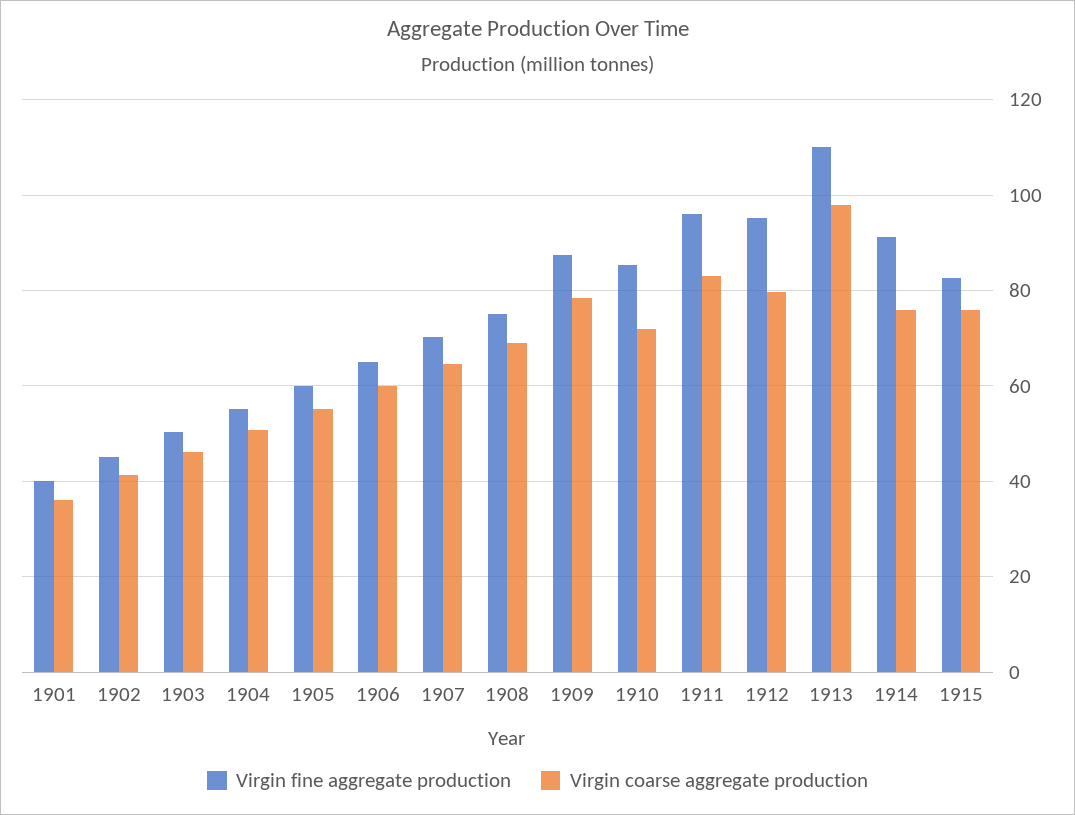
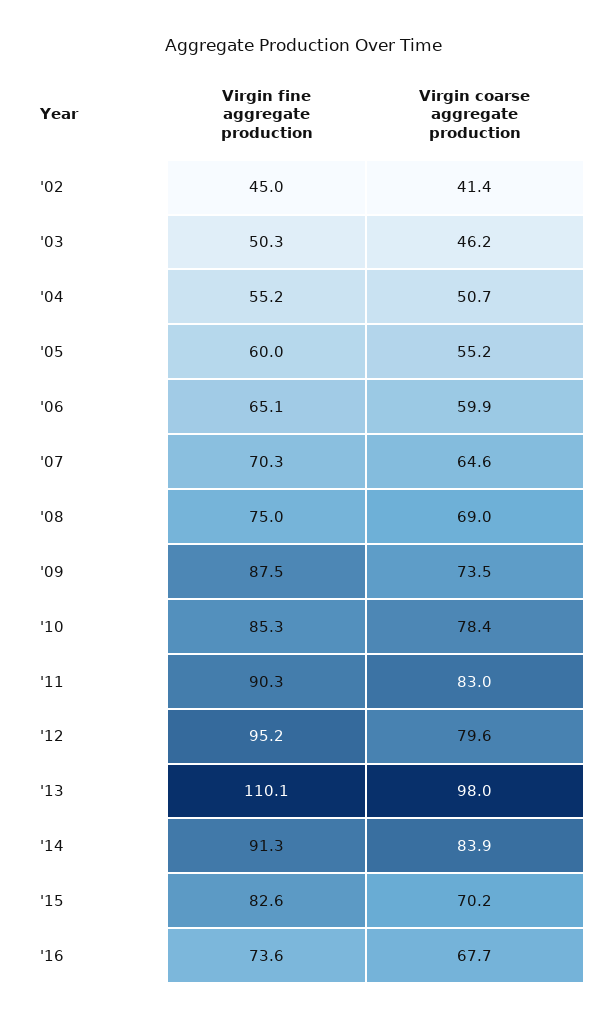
Virgin fine aggregate production, 1901: 40 -> none
Virgin coarse aggregate production, 1901: 36 -> none
Virgin coarse aggregate production, 1909: 78 -> 73.5
Virgin coarse aggregate production, 1910: 72 -> 78.4
Virgin fine aggregate production, 1911: 96 -> 90.3
Virgin coarse aggregate production, 1914: 76 -> 83.9
Virgin coarse aggregate production, 1915: 76 -> 70.2
Virgin fine aggregate production, '16: none -> 73.6
Virgin coarse aggregate production, '16: none -> 67.7

